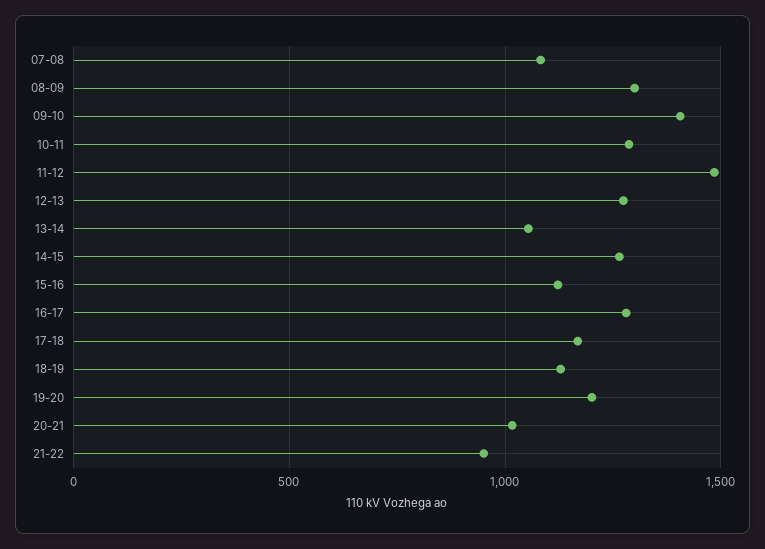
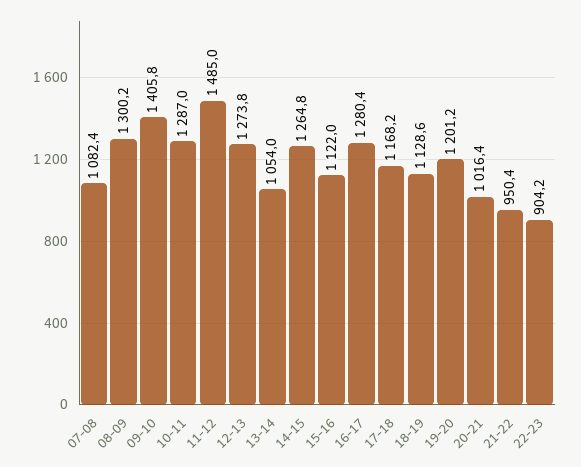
22-23: none -> 904.2

